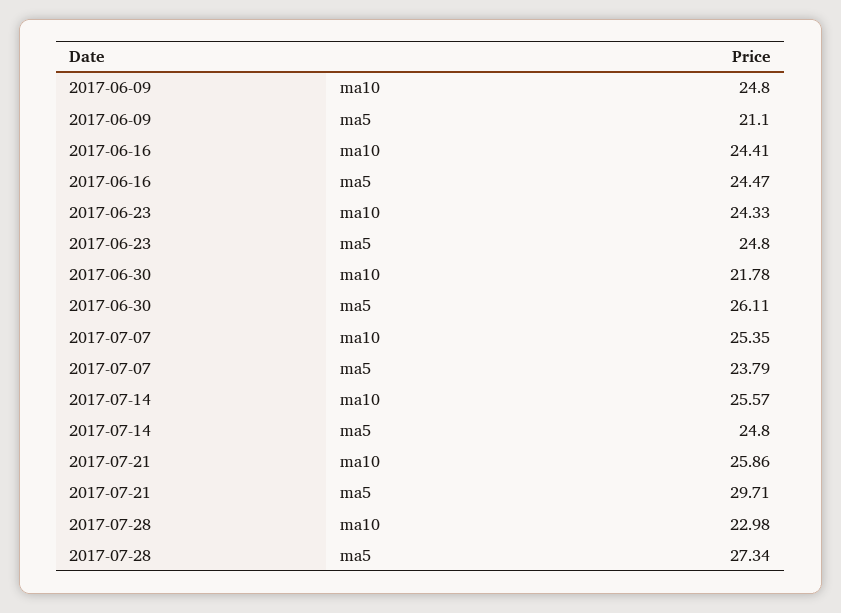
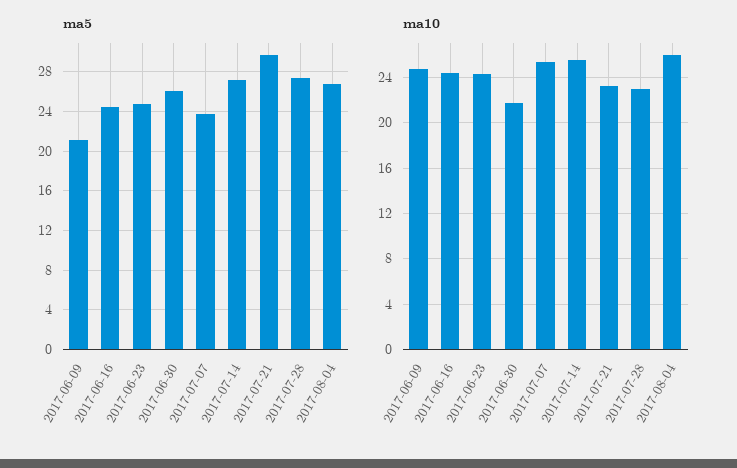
ma5, 2017-07-14: 24.8 -> 27
ma10, 2017-07-21: 25.86 -> 23
ma5, 2017-08-04: none -> 27
ma10, 2017-08-04: none -> 26

